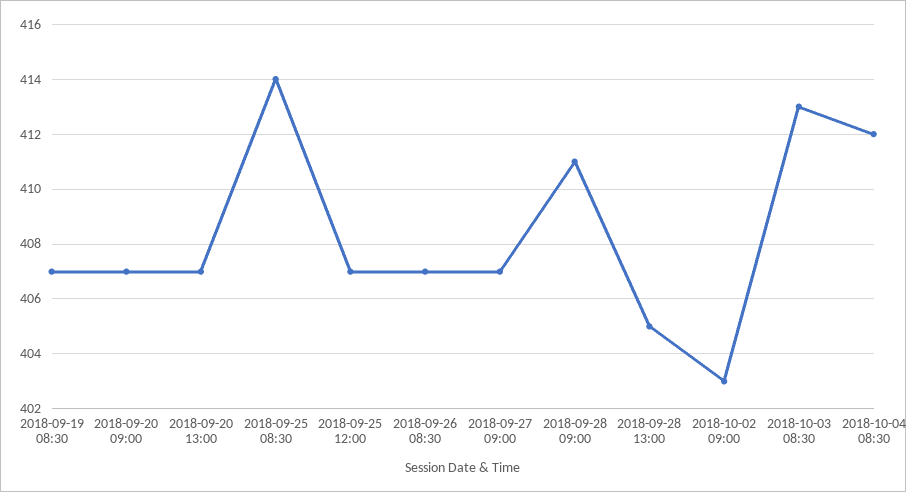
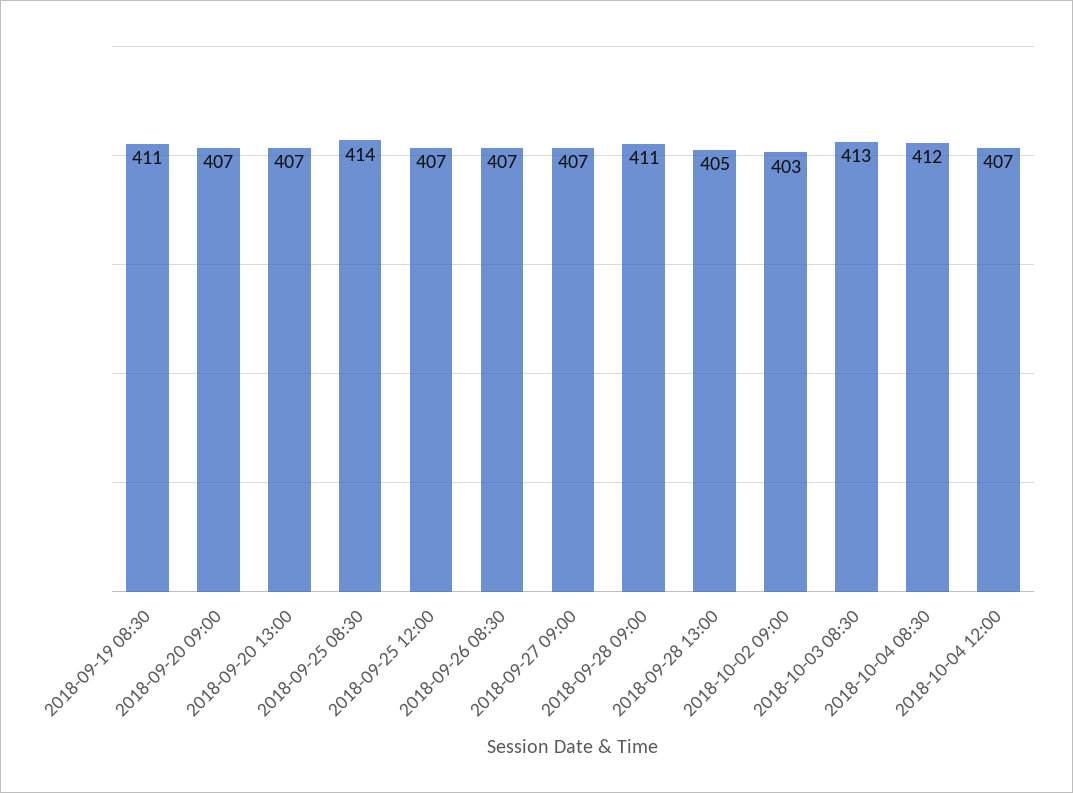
2018-09-19 08:30: 407 -> 411
2018-10-04 12:00: none -> 407

